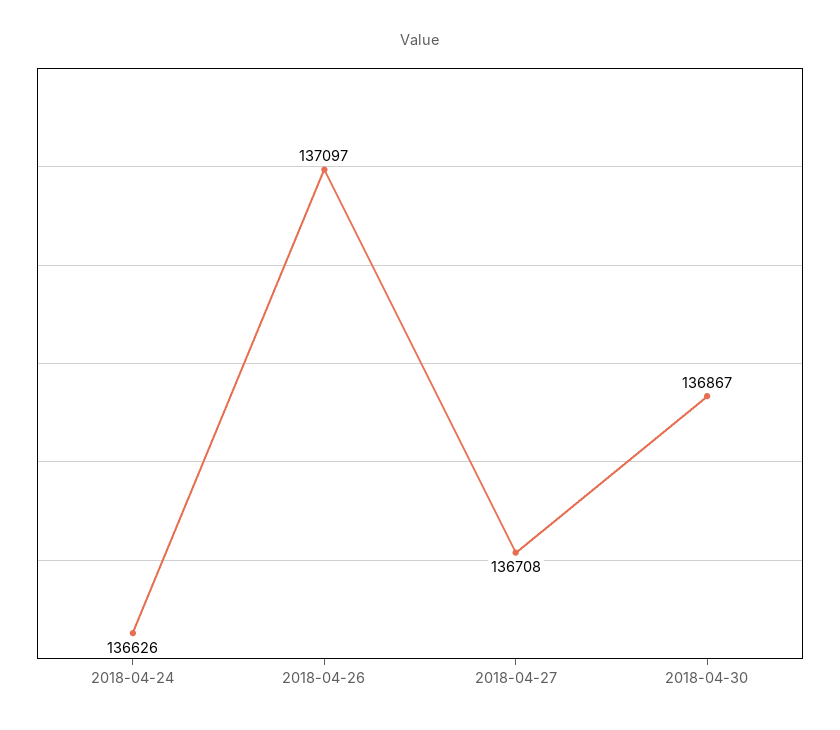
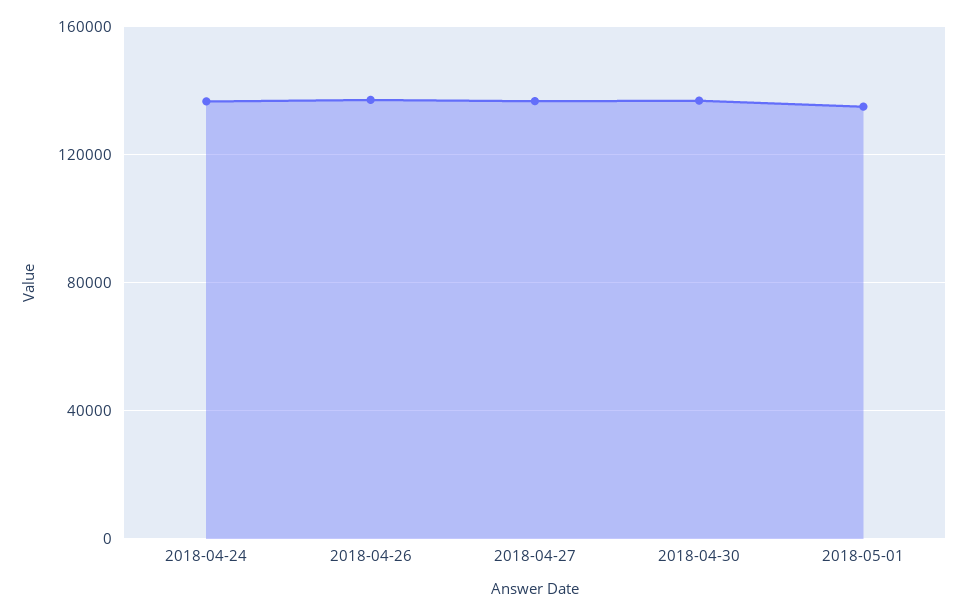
2018-05-01: none -> 135000

